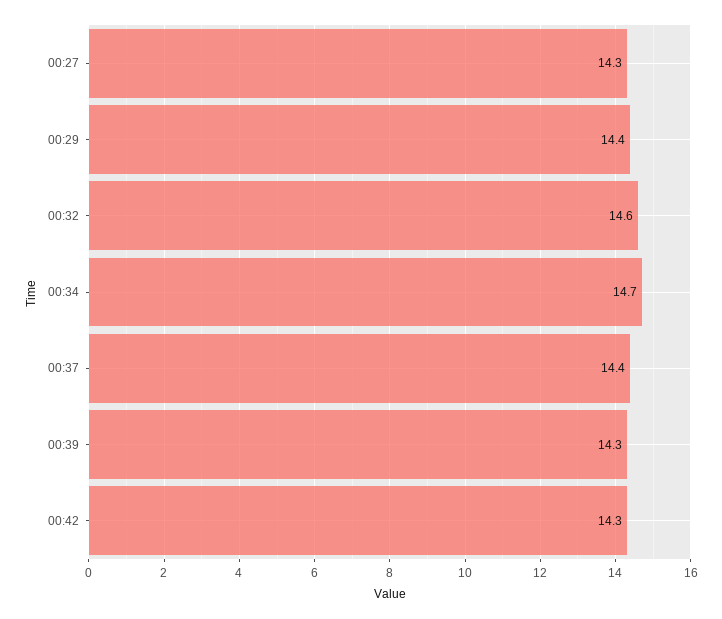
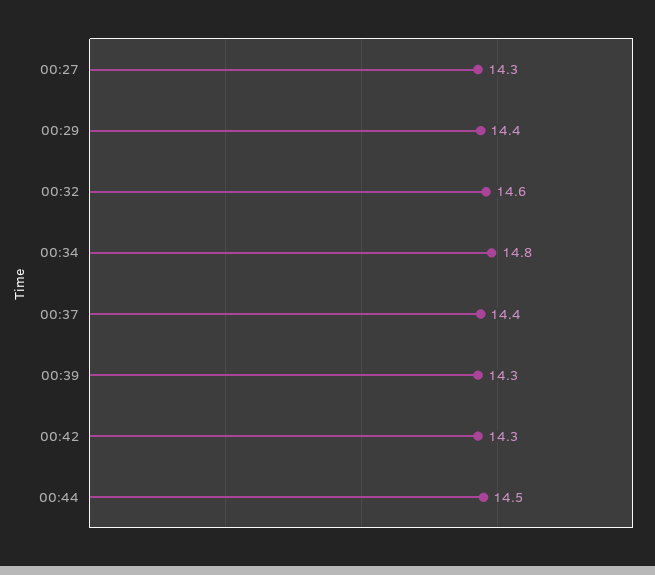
00:34: 14.7 -> 14.8
00:44: none -> 14.5

